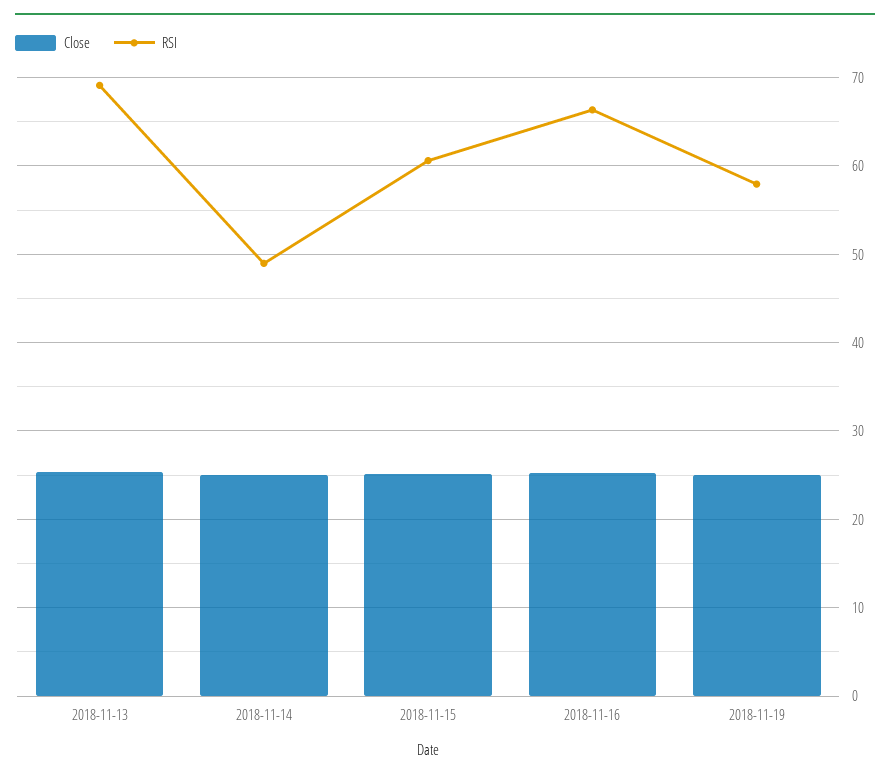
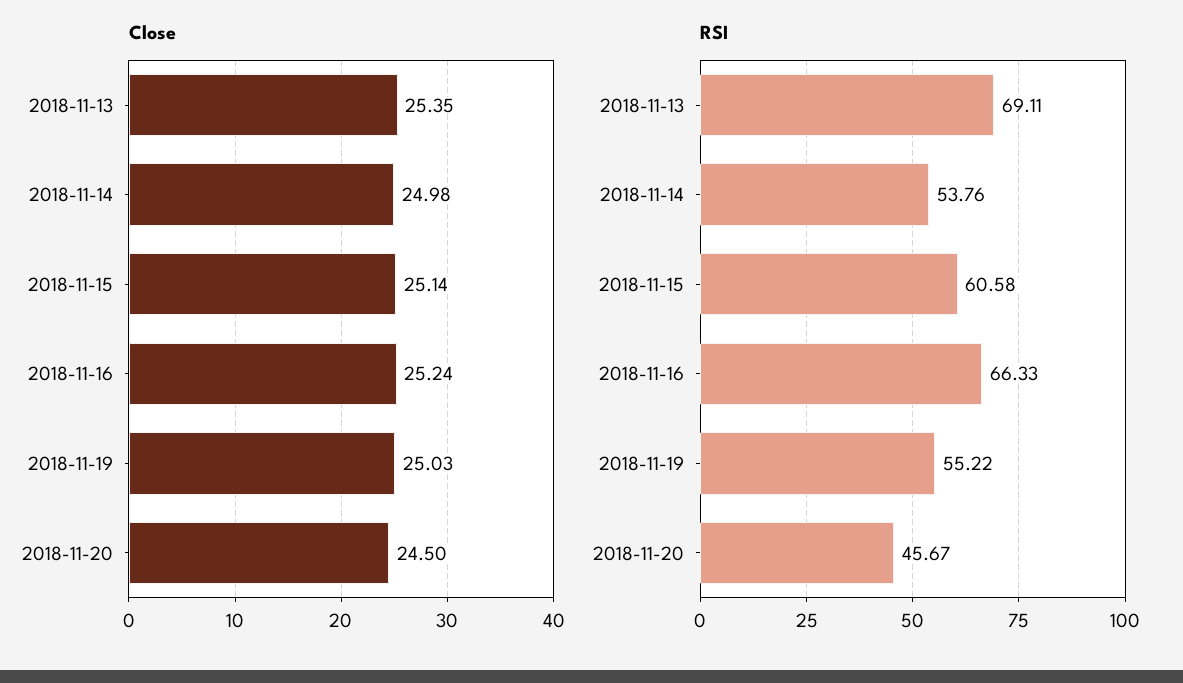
RSI, 2018-11-14: 49 -> 53.76
RSI, 2018-11-19: 58 -> 55.22
Close, 2018-11-20: none -> 24.5
RSI, 2018-11-20: none -> 45.67

